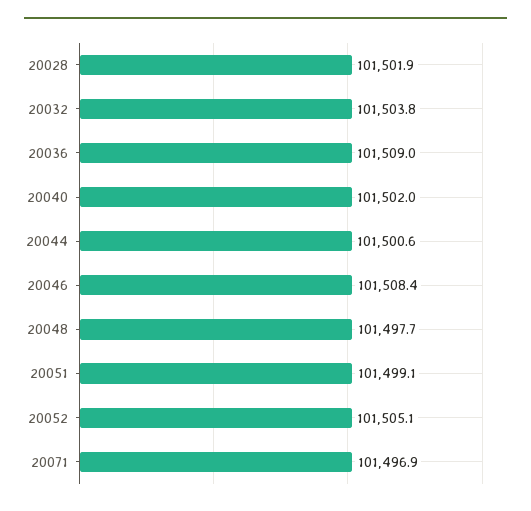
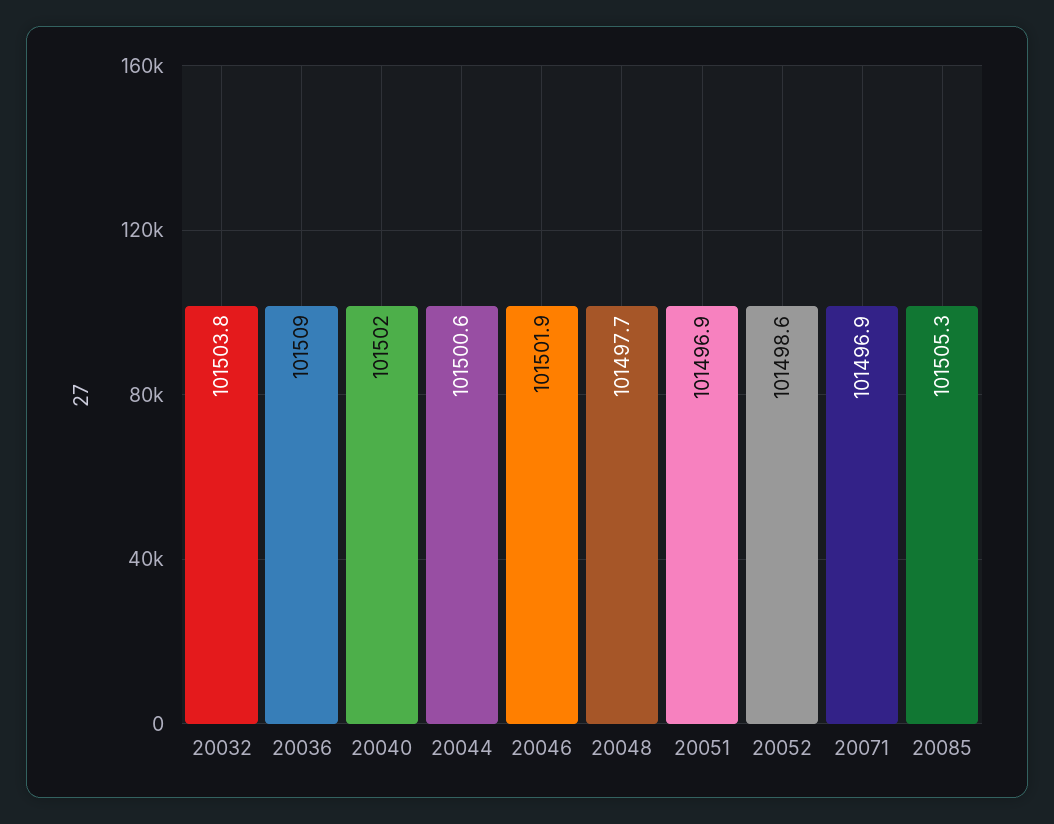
20028: 101501.9 -> none
20046: 101508.4 -> 101501.9
20051: 101499.1 -> 101496.9
20052: 101505.1 -> 101498.6
20085: none -> 101505.3

